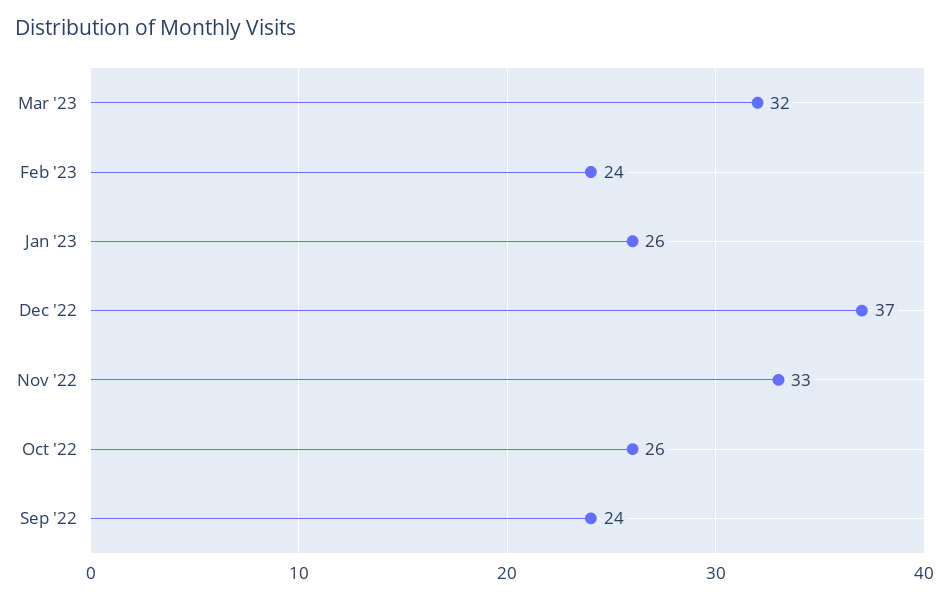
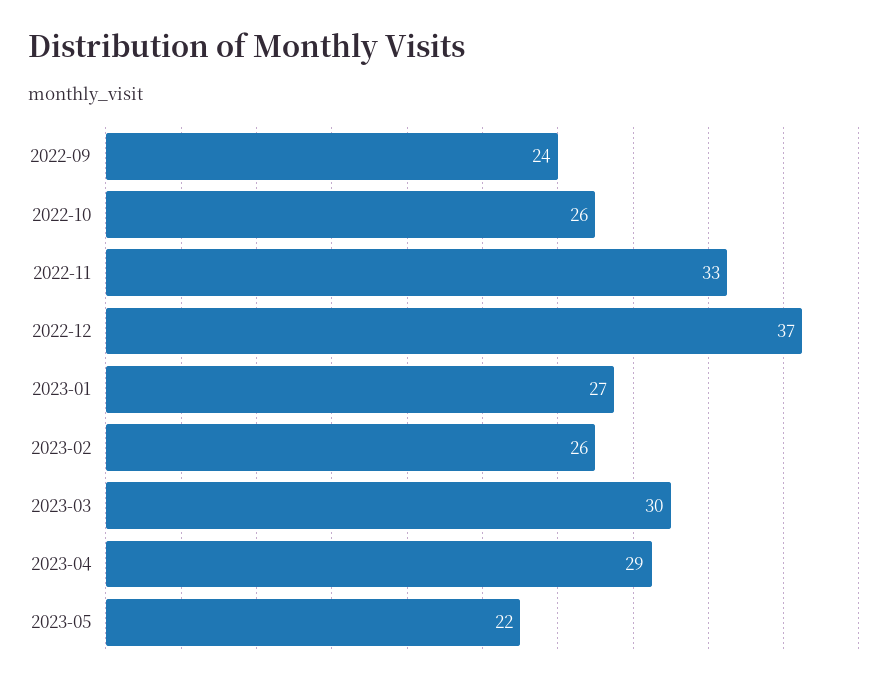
Mar '23: 32 -> 30
Feb '23: 24 -> 26
Jan '23: 26 -> 27
2023-04: none -> 29
2023-05: none -> 22

